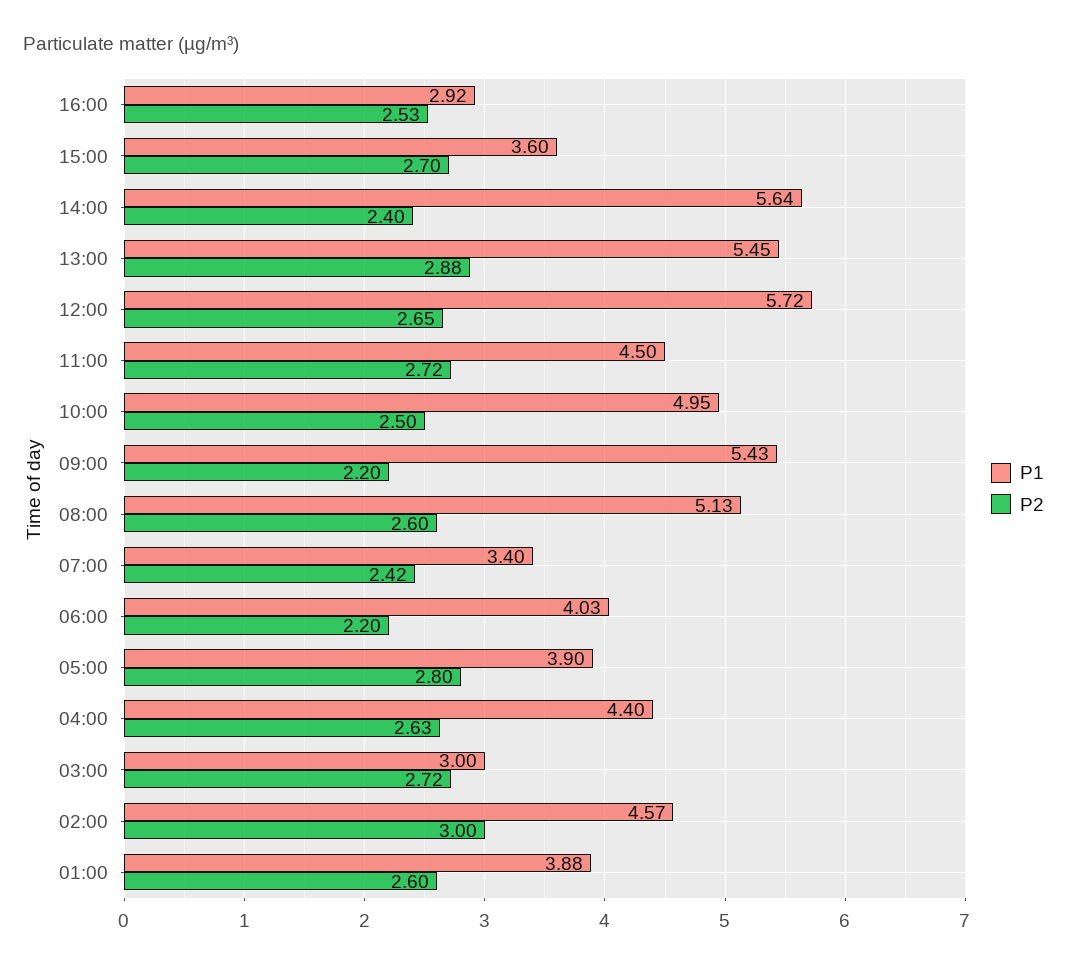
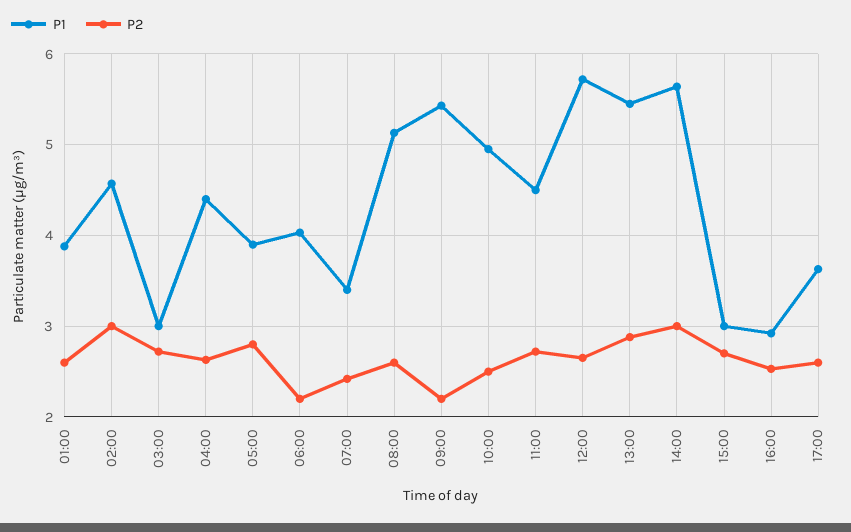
P1, 15:00: 3.6 -> 3
P2, 14:00: 2.4 -> 3
P1, 17:00: none -> 3.6
P2, 17:00: none -> 2.6

